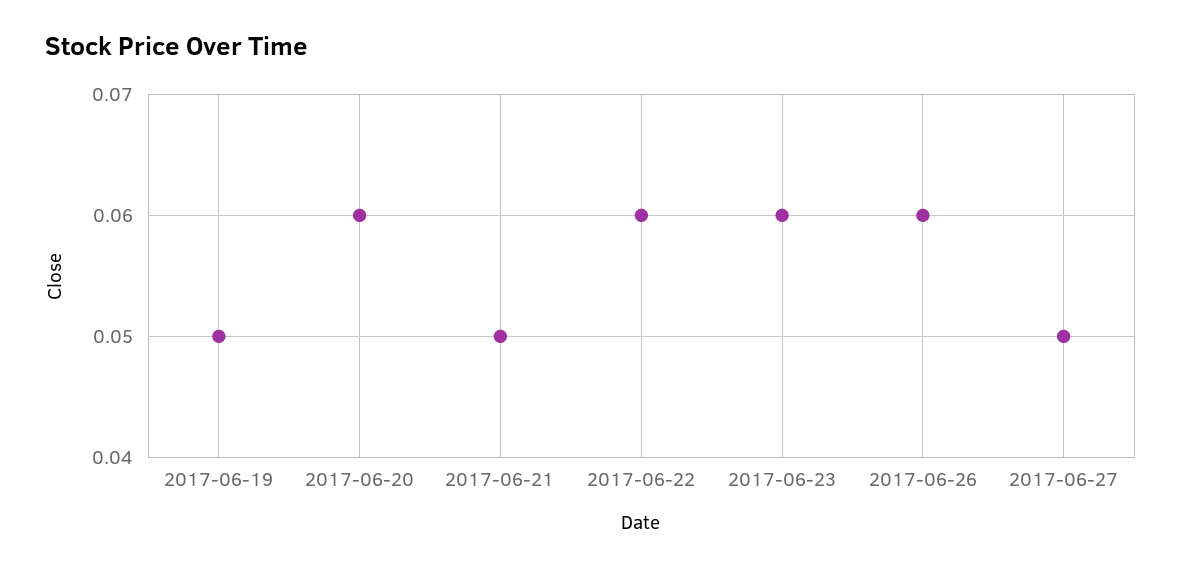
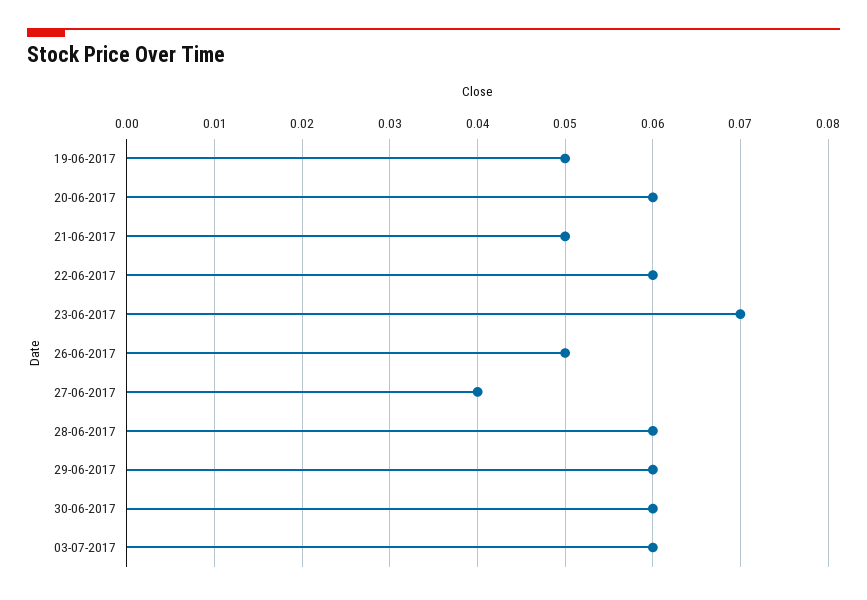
2017-06-23: 0.06 -> 0.07
2017-06-26: 0.06 -> 0.05
2017-06-27: 0.05 -> 0.04
28-06-2017: none -> 0.06
29-06-2017: none -> 0.06
30-06-2017: none -> 0.06
03-07-2017: none -> 0.06

